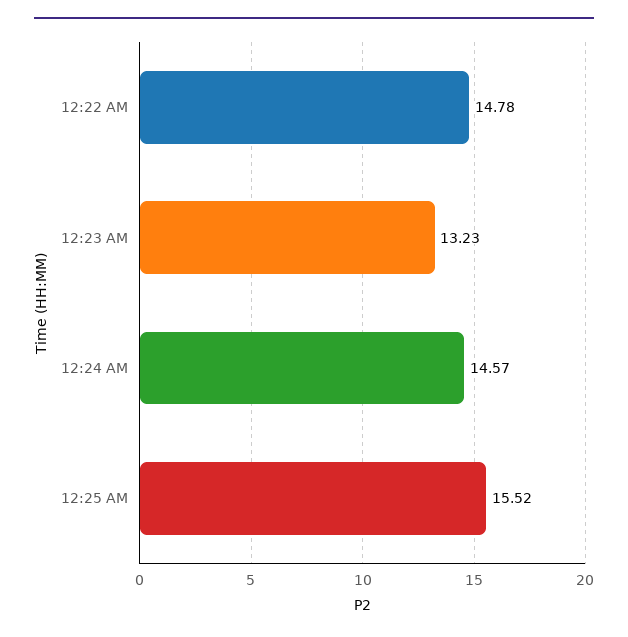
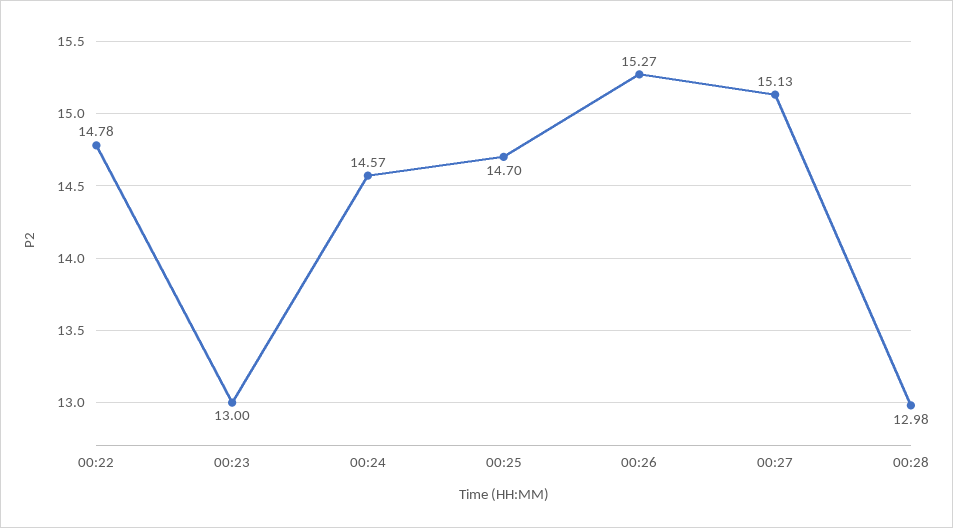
12:23 AM: 13.23 -> 13
12:25 AM: 15.52 -> 14.7
00:26: none -> 15.27
00:27: none -> 15.13
00:28: none -> 12.98

